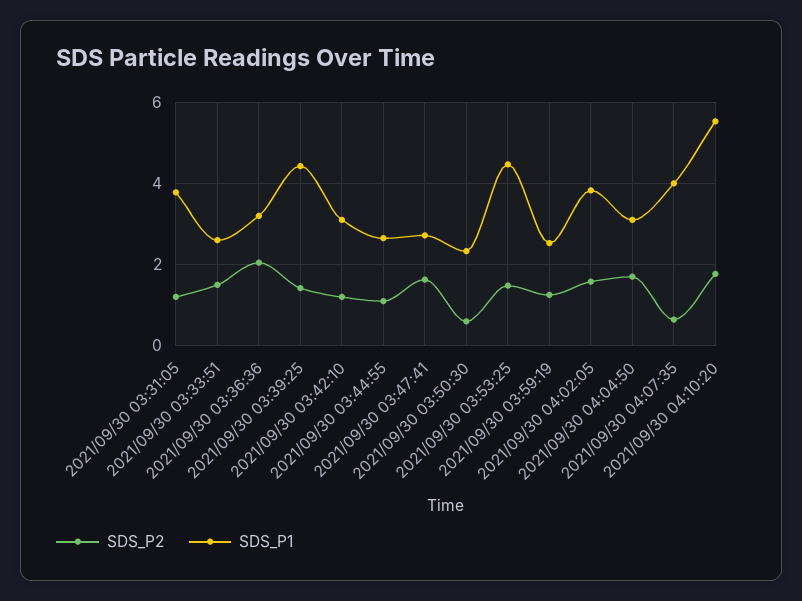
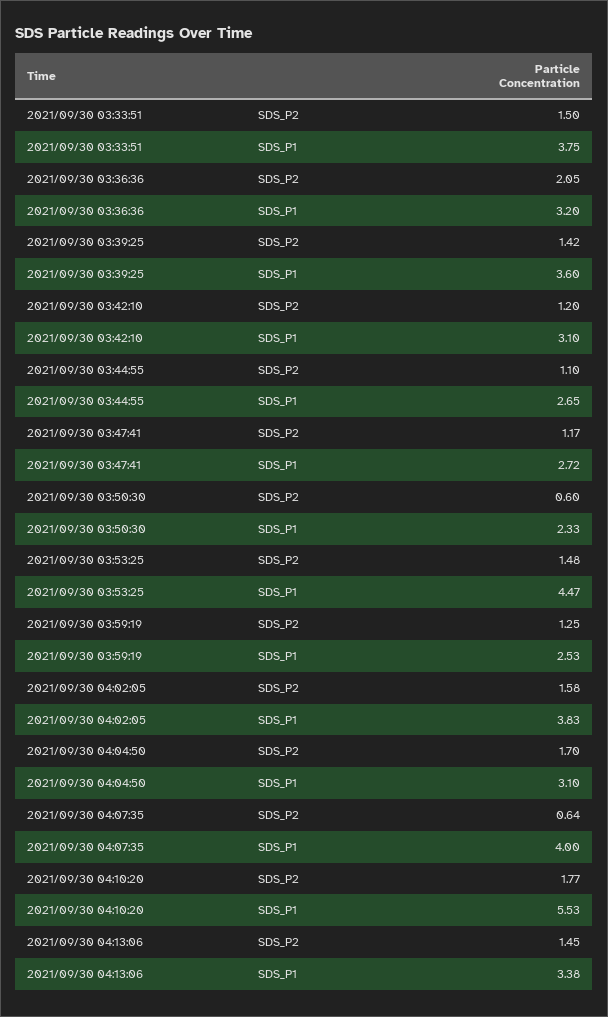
SDS_P2, 2021/09/30 03:31:05: 1.2 -> none
SDS_P1, 2021/09/30 03:31:05: 3.8 -> none
SDS_P1, 2021/09/30 03:33:51: 2.6 -> 3.75
SDS_P1, 2021/09/30 03:39:25: 4.4 -> 3.6
SDS_P2, 2021/09/30 03:47:41: 1.6 -> 1.17
SDS_P2, 2021/09/30 04:13:06: none -> 1.45
SDS_P1, 2021/09/30 04:13:06: none -> 3.38

